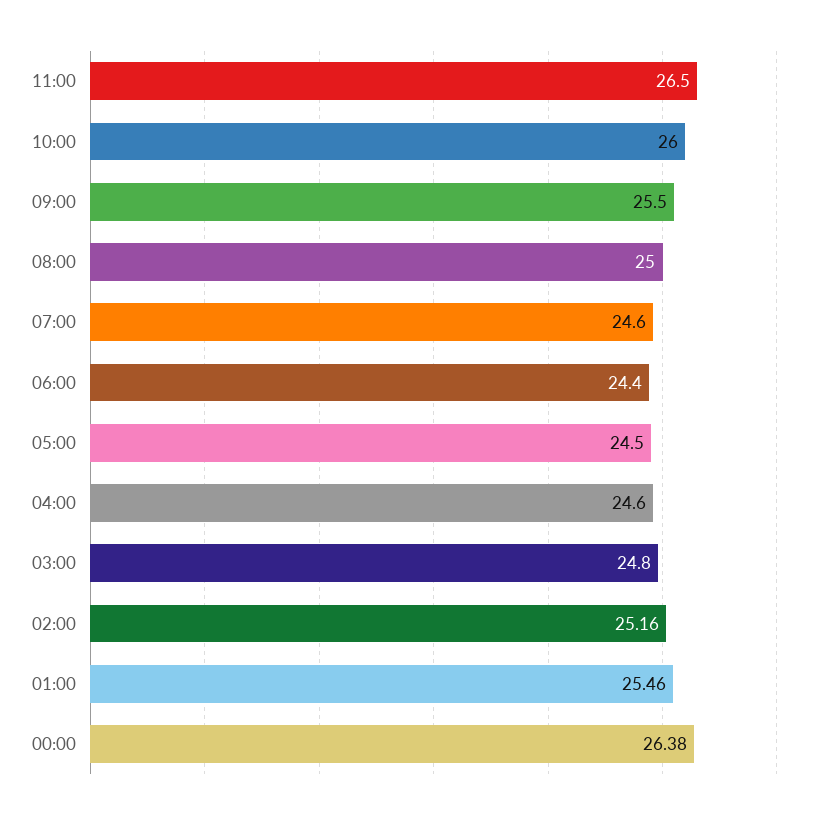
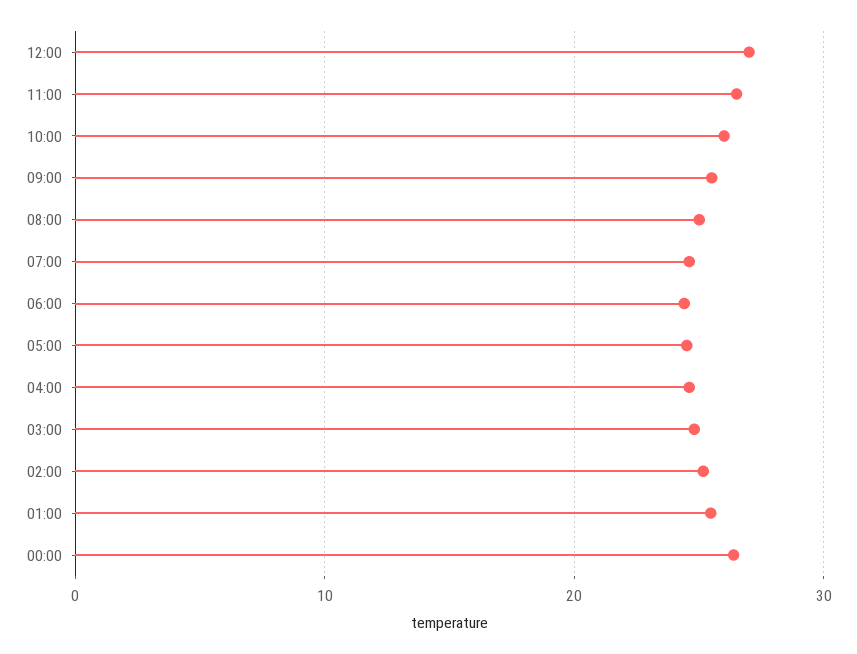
12:00: none -> 27

